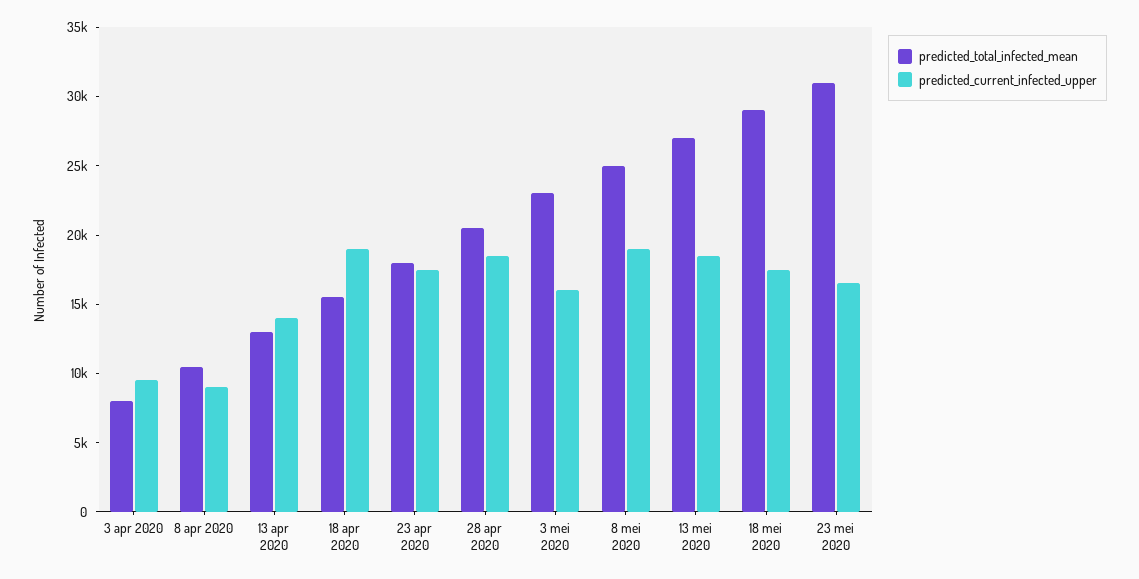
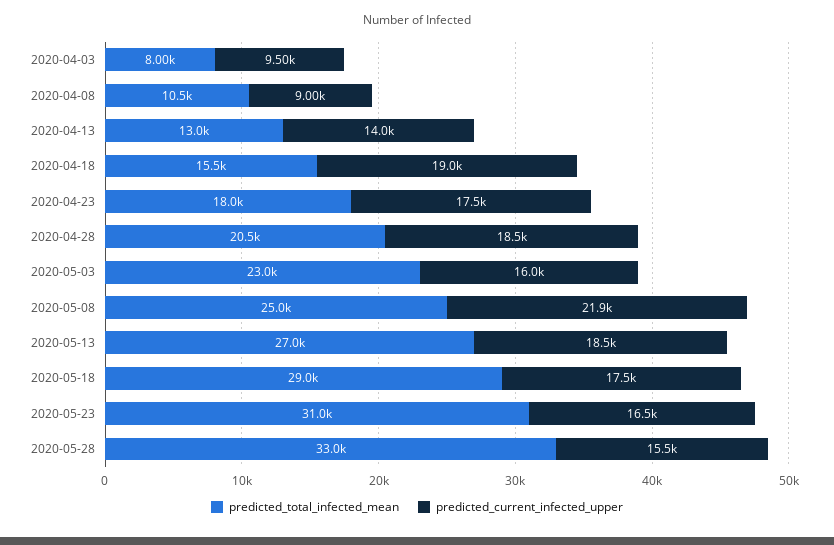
predicted_current_infected_upper, 8 mei 2020: 19000 -> 21900
predicted_total_infected_mean, 2020-05-28: none -> 33000
predicted_current_infected_upper, 2020-05-28: none -> 15500

